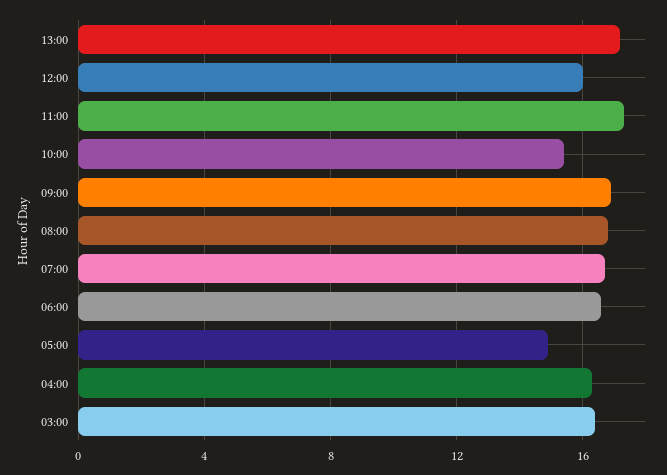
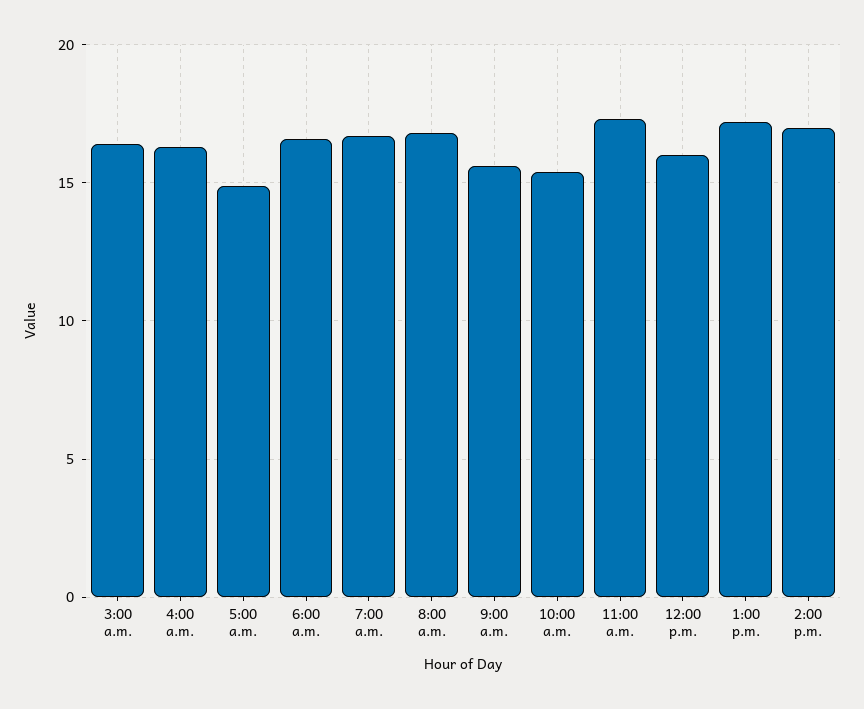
09:00: 17 -> 15.5
2:00 p.m.: none -> 17

